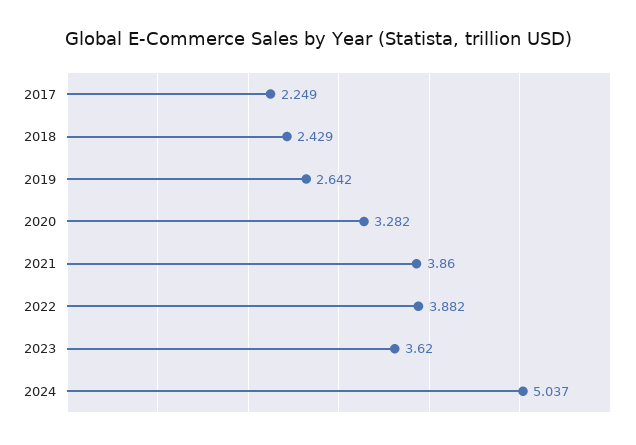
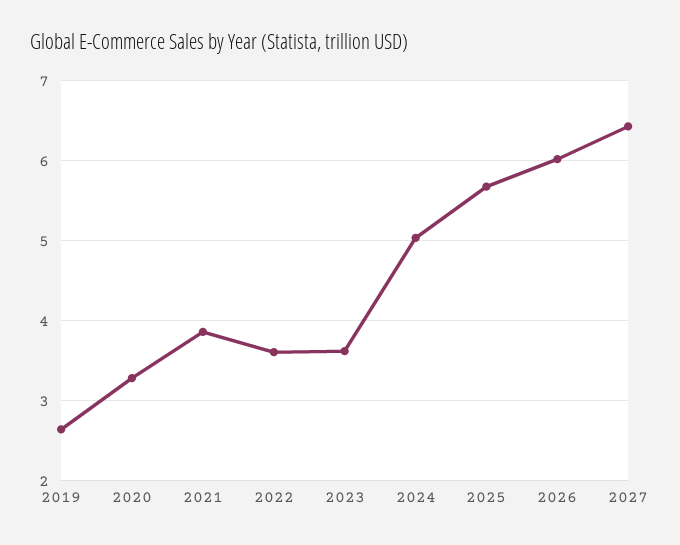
2017: 2.249 -> none
2018: 2.429 -> none
2022: 3.882 -> 3.6
2025: none -> 5.7
2026: none -> 6
2027: none -> 6.4

